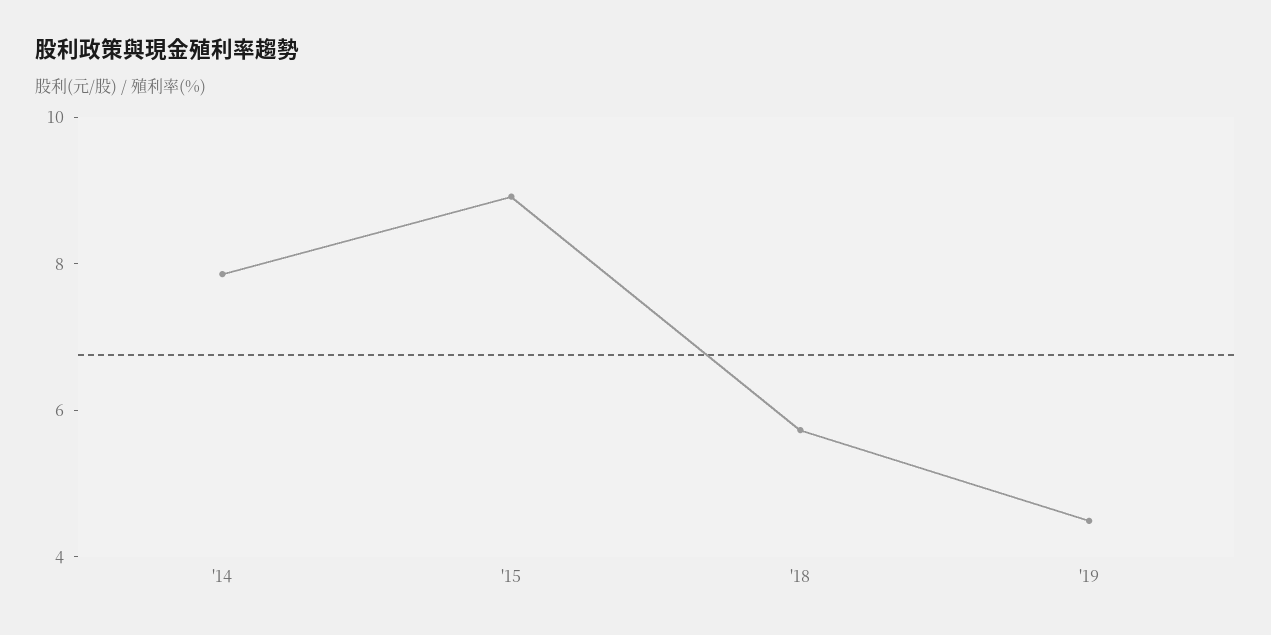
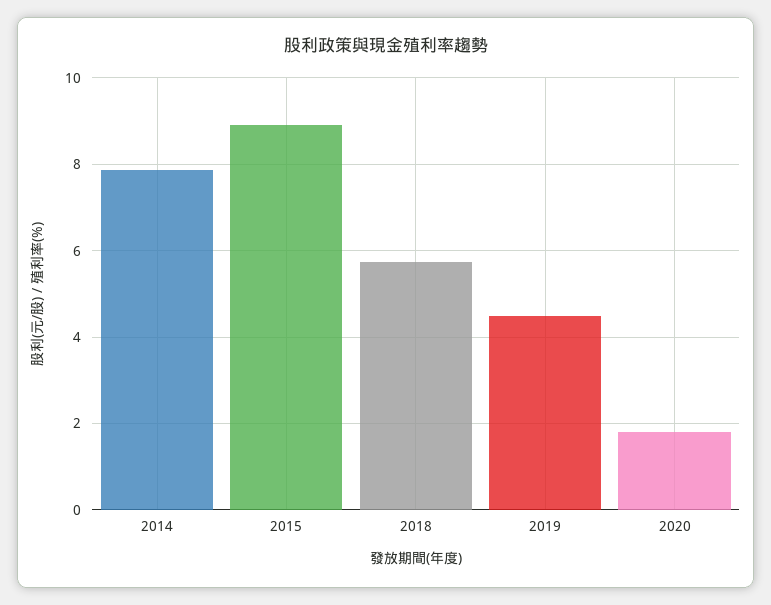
2020: none -> 1.8

